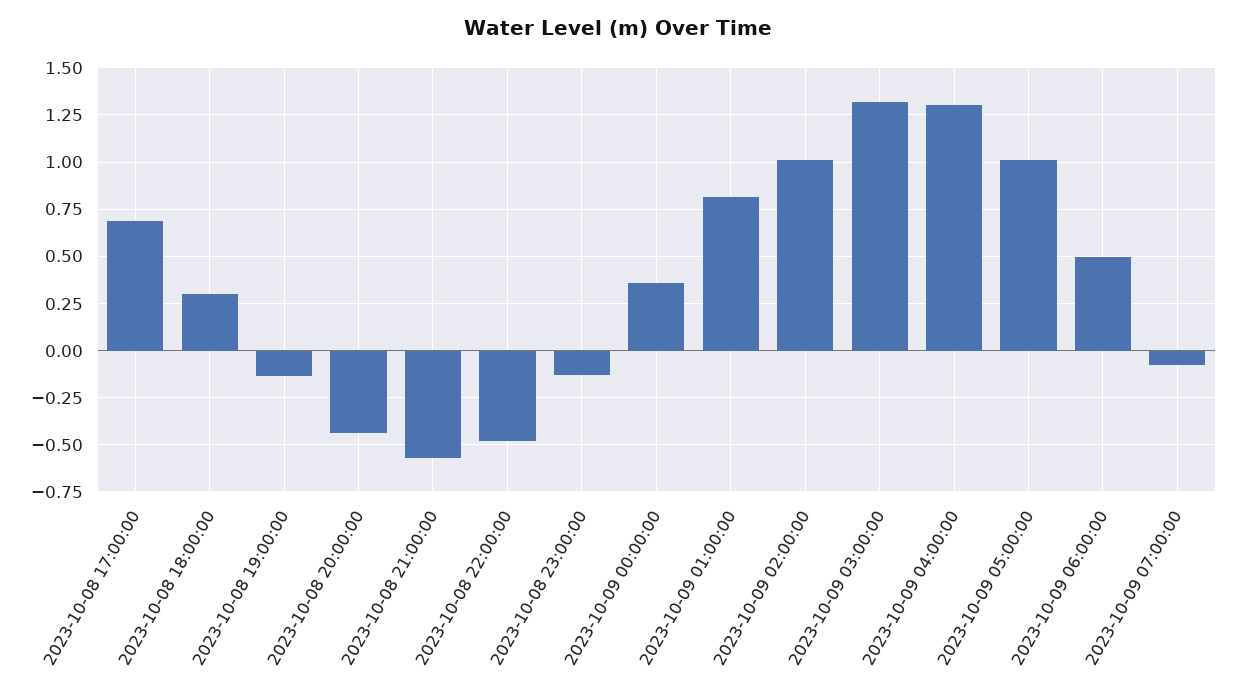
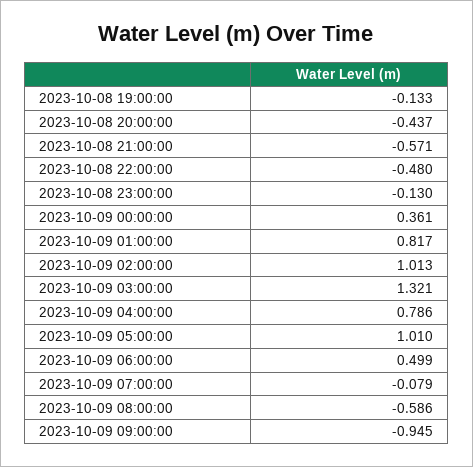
2023-10-08 17:00:00: 0.7 -> none
2023-10-08 18:00:00: 0.3 -> none
2023-10-09 04:00:00: 1.3 -> 0.786
2023-10-09 08:00:00: none -> -0.586
2023-10-09 09:00:00: none -> -0.945

